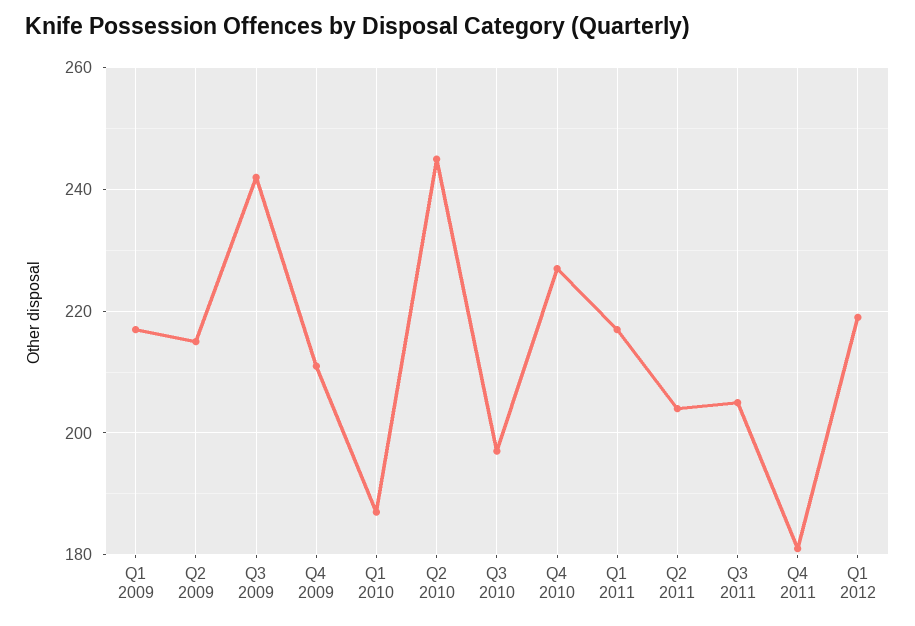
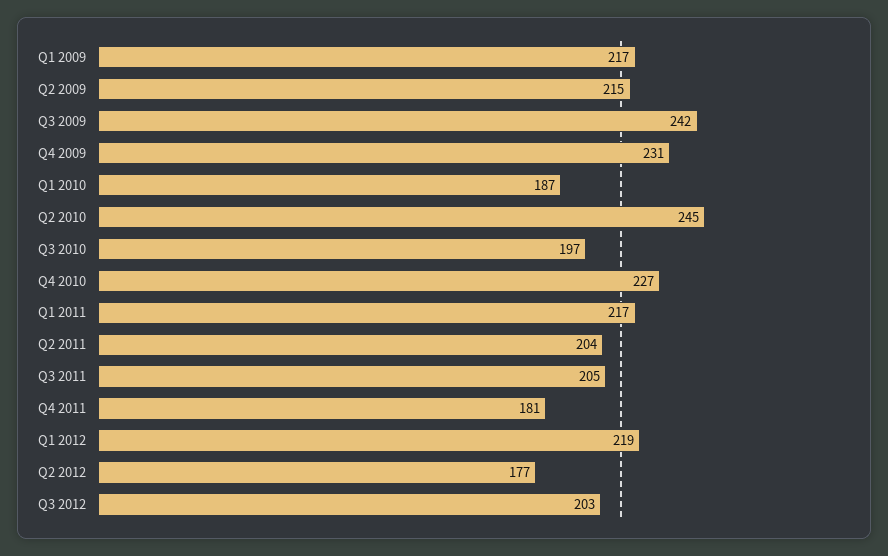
Q4 2009: 210 -> 231
Q2 2012: none -> 177
Q3 2012: none -> 203

